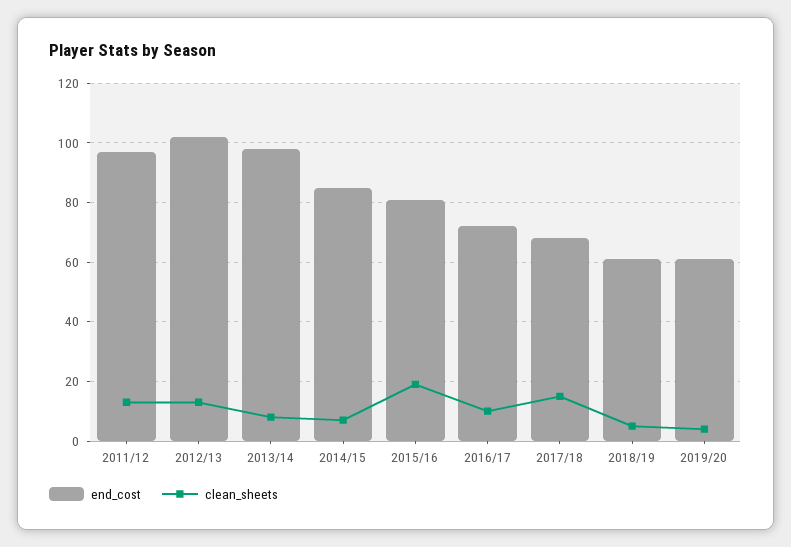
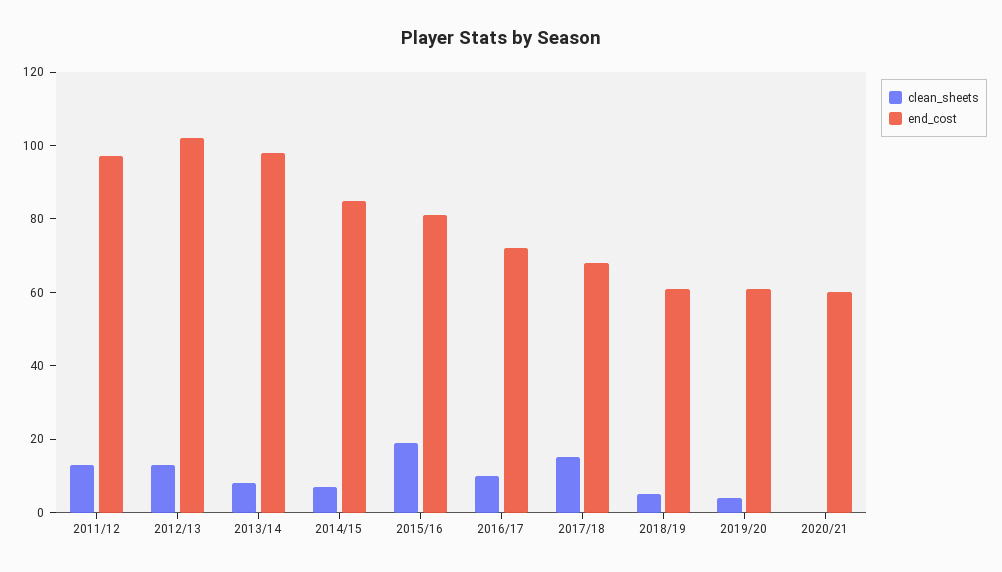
clean_sheets, 2020/21: none -> 0
end_cost, 2020/21: none -> 60

